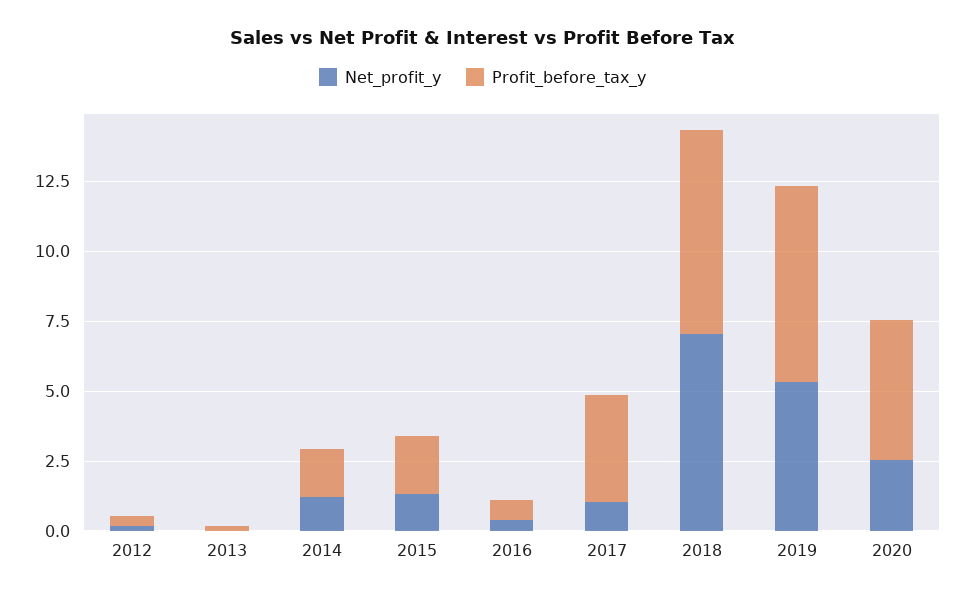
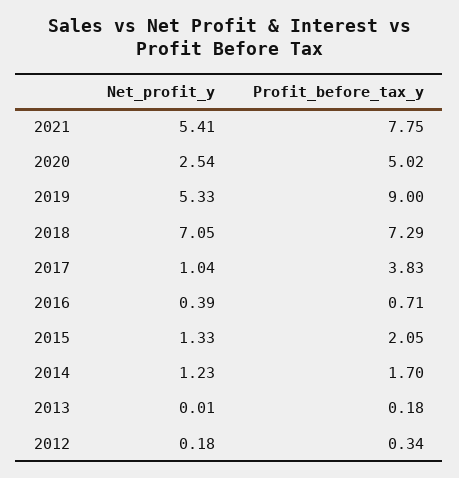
Profit_before_tax_y, 2019: 7 -> 9
Net_profit_y, 2021: none -> 5.41
Profit_before_tax_y, 2021: none -> 7.75

